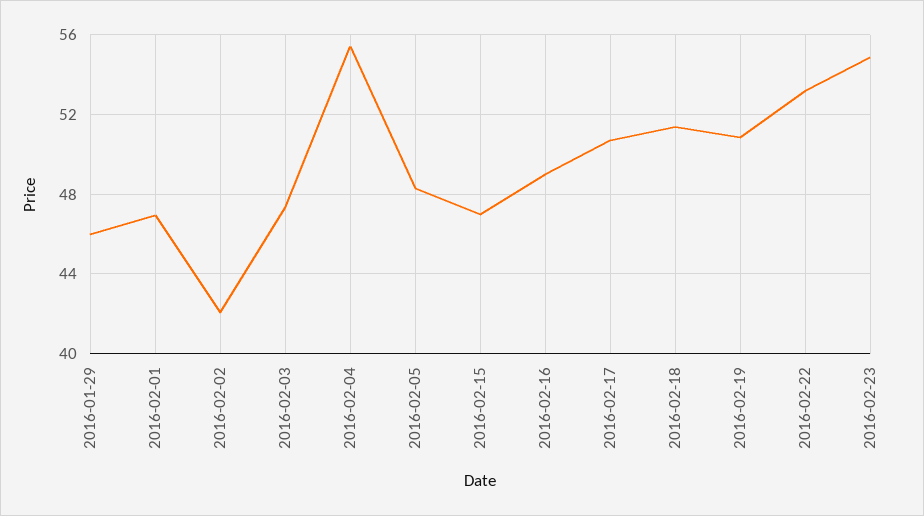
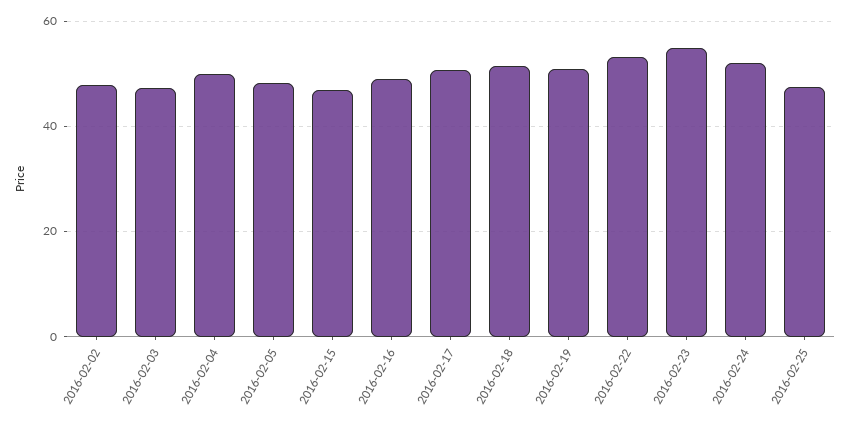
2016-01-29: 46 -> none
2016-02-01: 47 -> none
2016-02-02: 42 -> 48
2016-02-04: 55.5 -> 50
2016-02-24: none -> 52
2016-02-25: none -> 48

